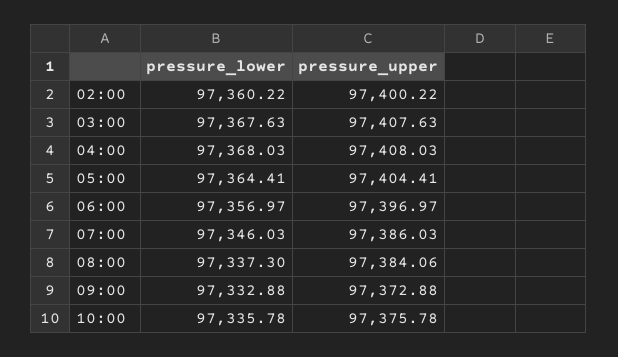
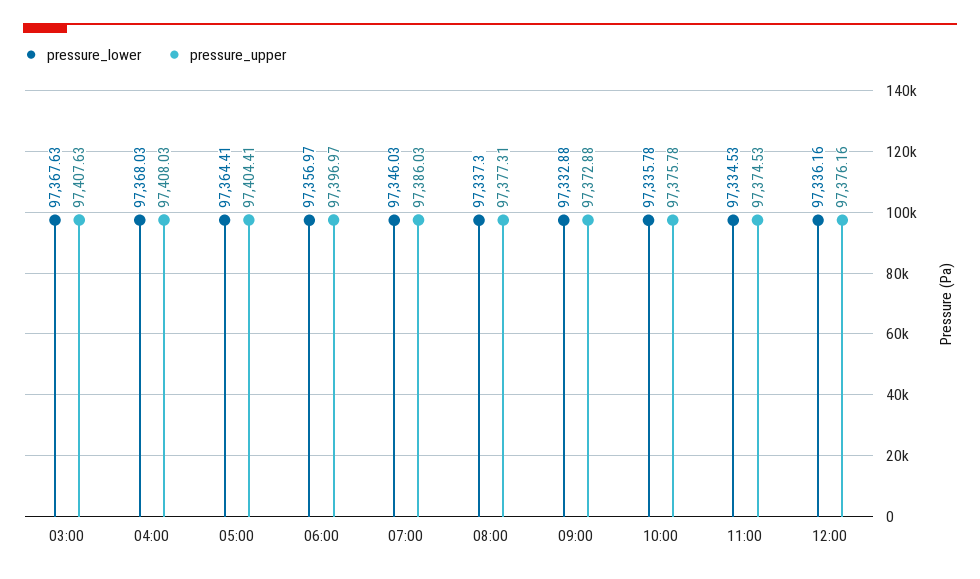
pressure_lower, 02:00: 97360.22 -> none
pressure_upper, 02:00: 97400.22 -> none
pressure_upper, 08:00: 97384.06 -> 97377.31
pressure_lower, 11:00: none -> 97334.53
pressure_upper, 11:00: none -> 97374.53
pressure_lower, 12:00: none -> 97336.16
pressure_upper, 12:00: none -> 97376.16

